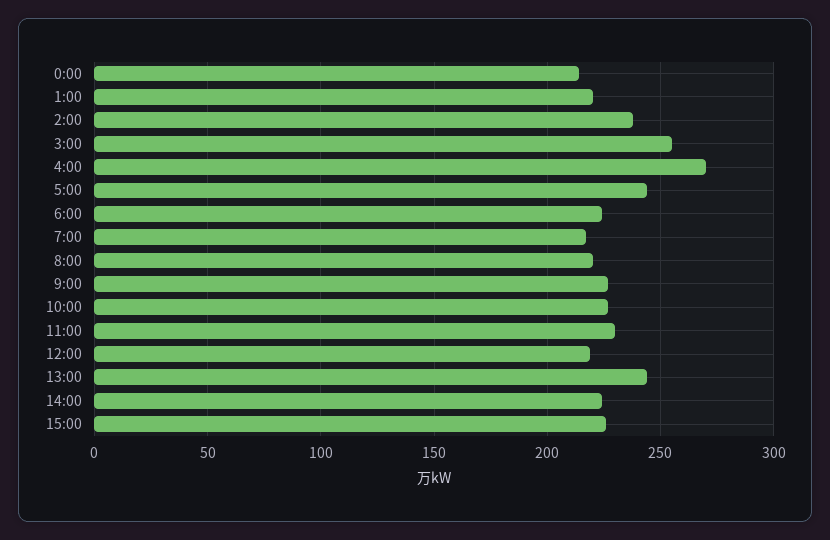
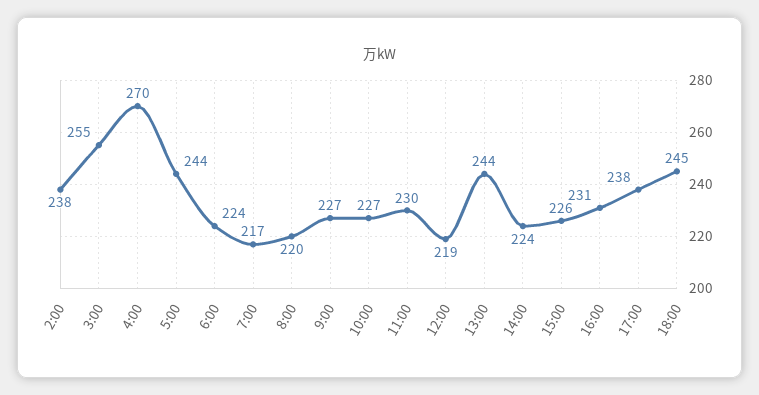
0:00: 215 -> none
1:00: 220 -> none
16:00: none -> 231
17:00: none -> 238
18:00: none -> 245

